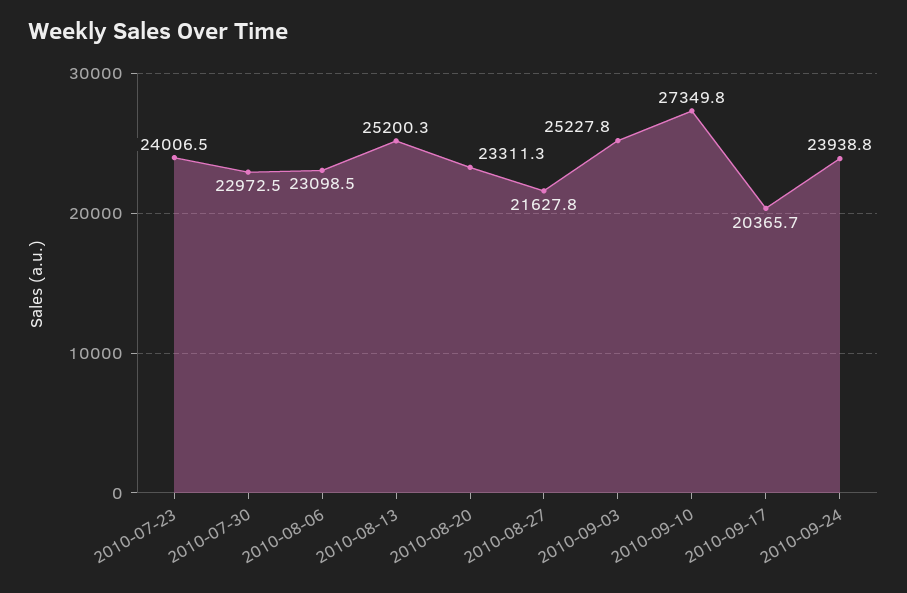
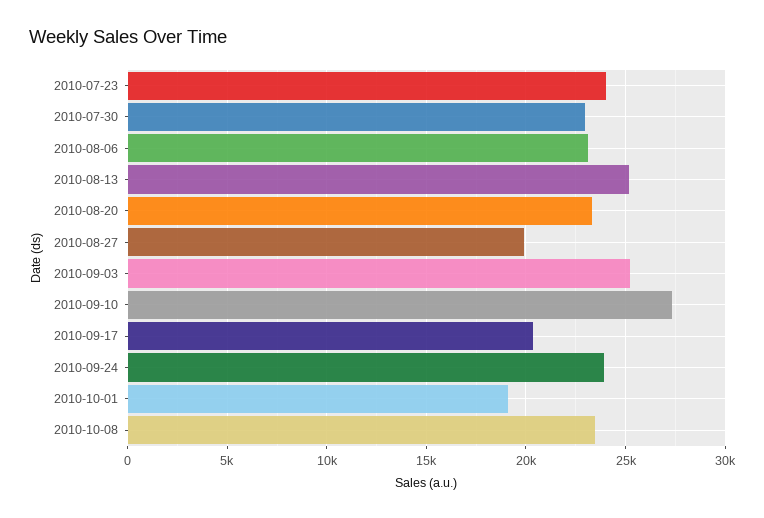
2010-08-27: 21627.8 -> 20000
2010-10-01: none -> 19000
2010-10-08: none -> 23500

